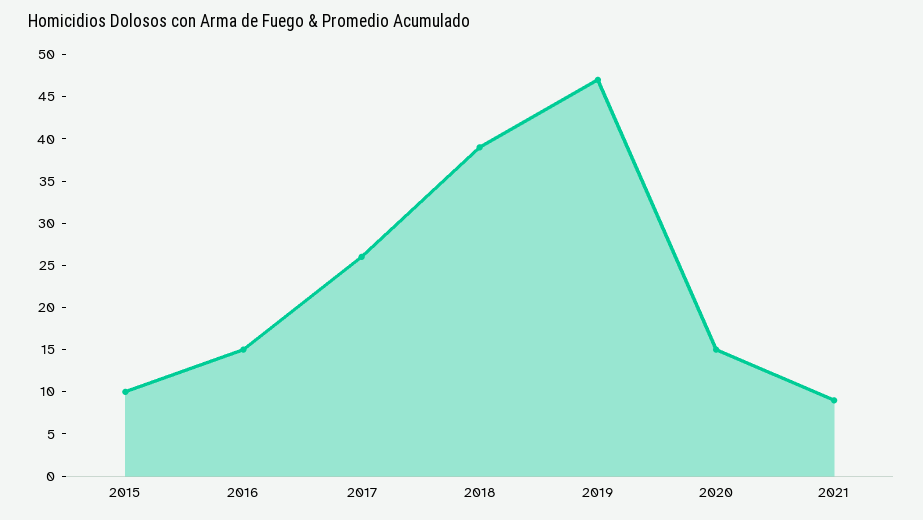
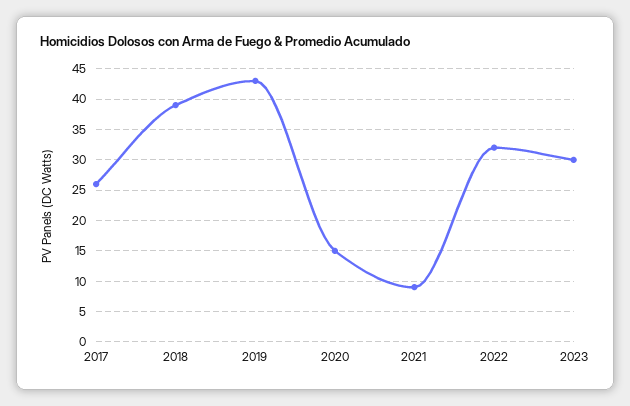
2015: 10 -> none
2016: 15 -> none
2019: 47 -> 43
2022: none -> 32
2023: none -> 30

